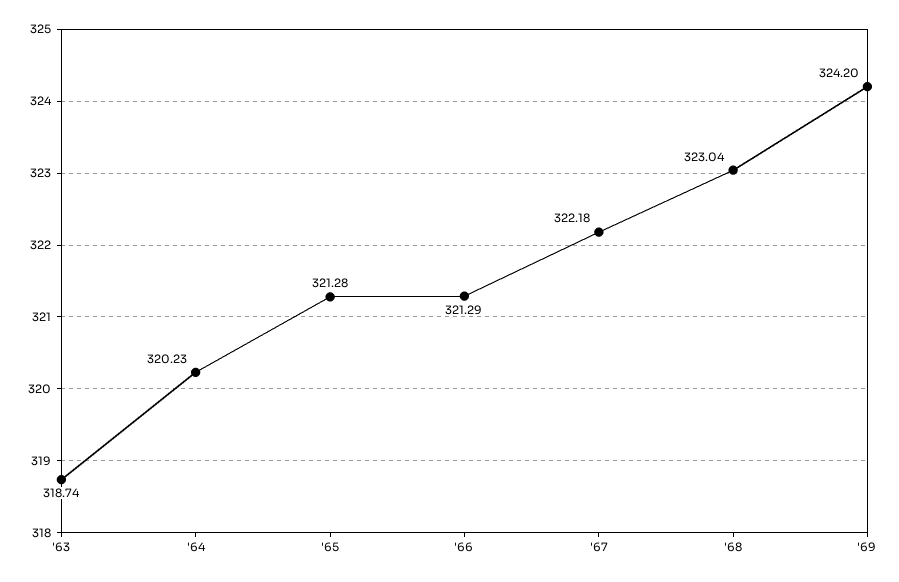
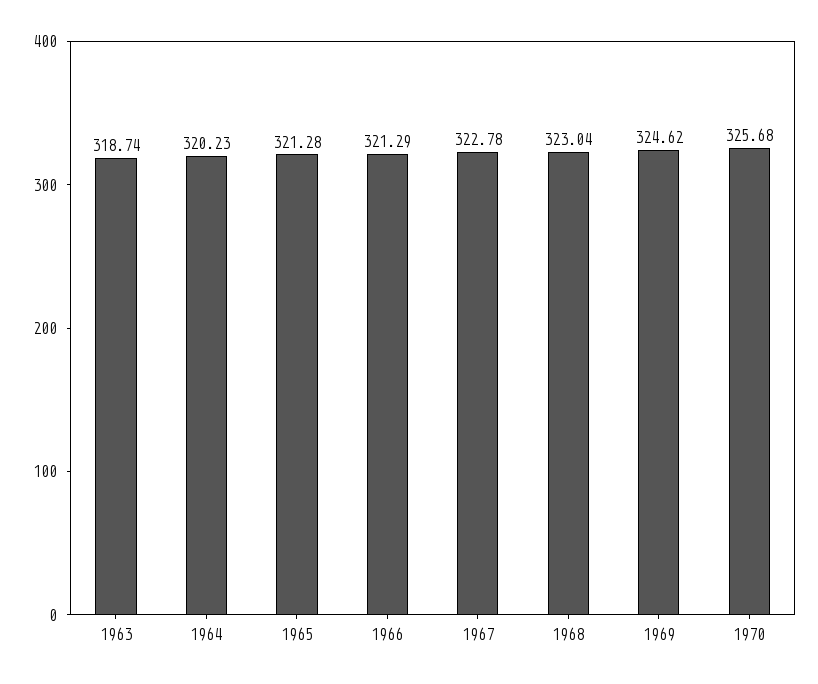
'67: 322.18 -> 322.78
'69: 324.2 -> 324.62
1970: none -> 325.68

